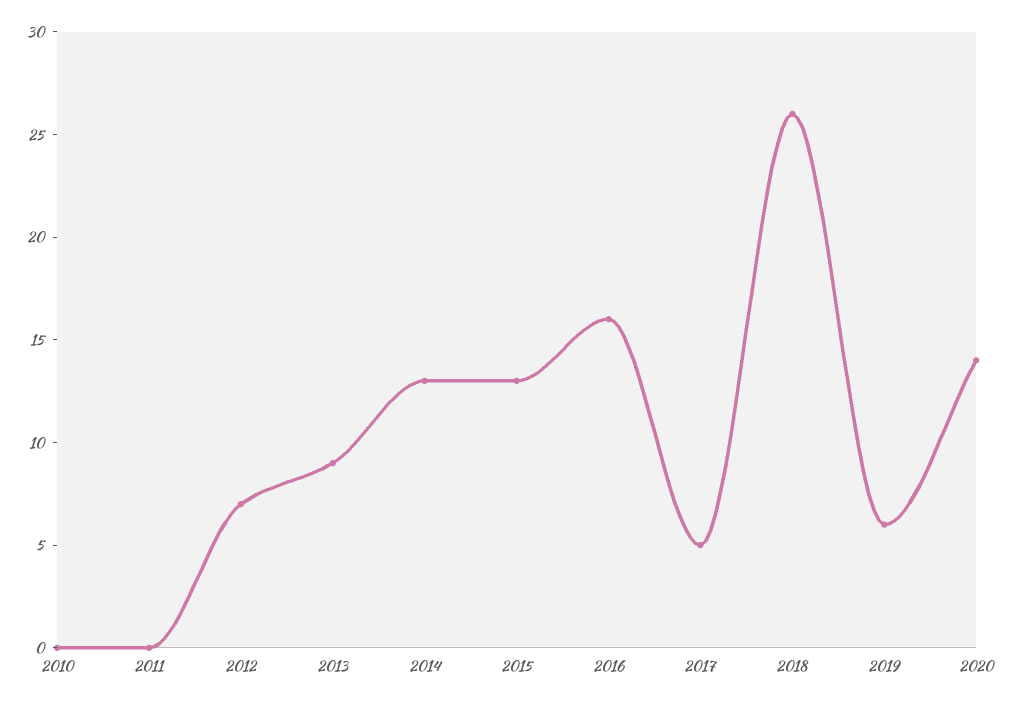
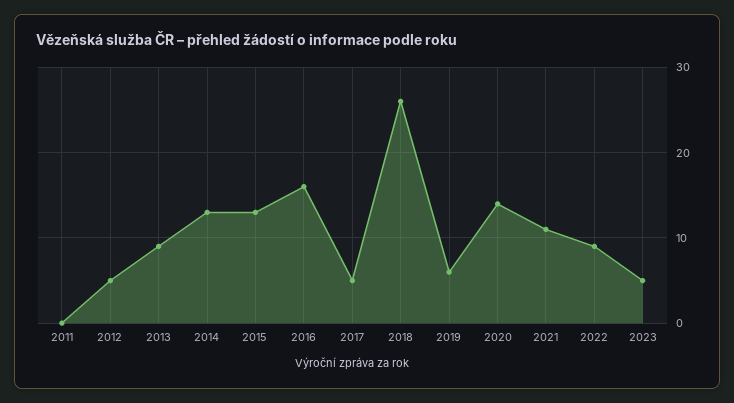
2010: 0 -> none
2012: 7 -> 5
2021: none -> 11
2022: none -> 9
2023: none -> 5

